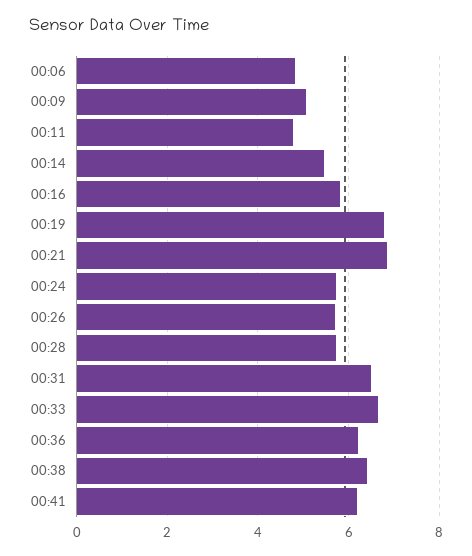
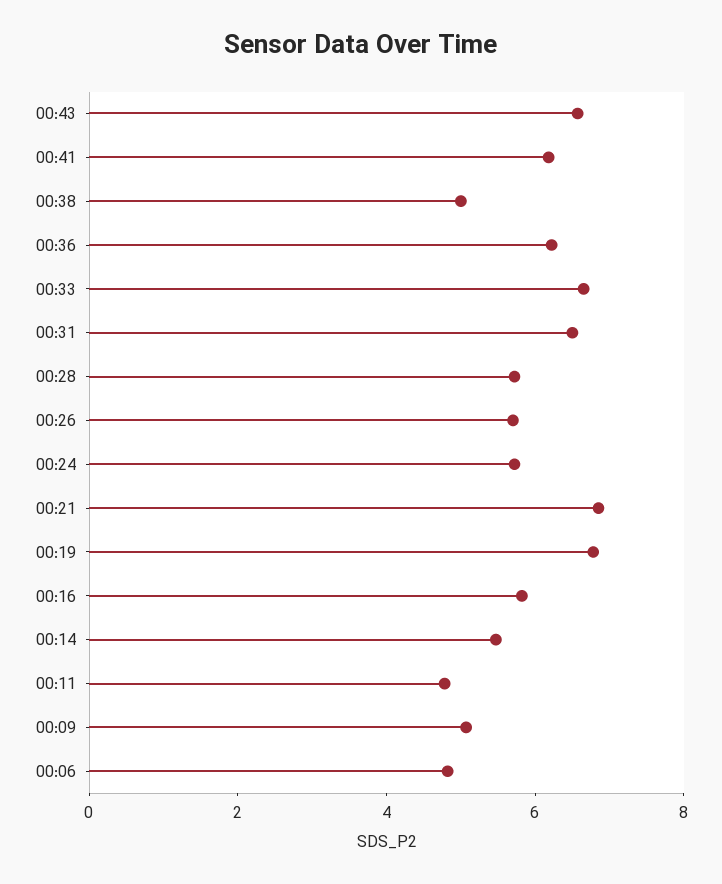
00:38: 6.4 -> 5
00:43: none -> 6.5

